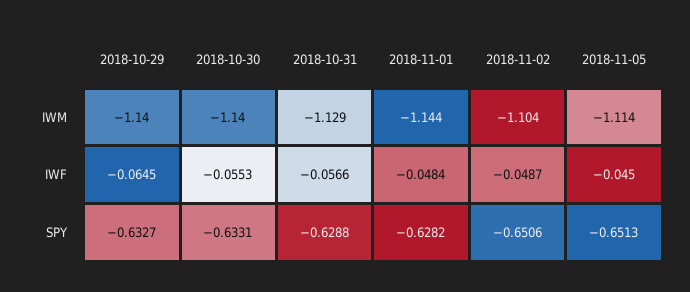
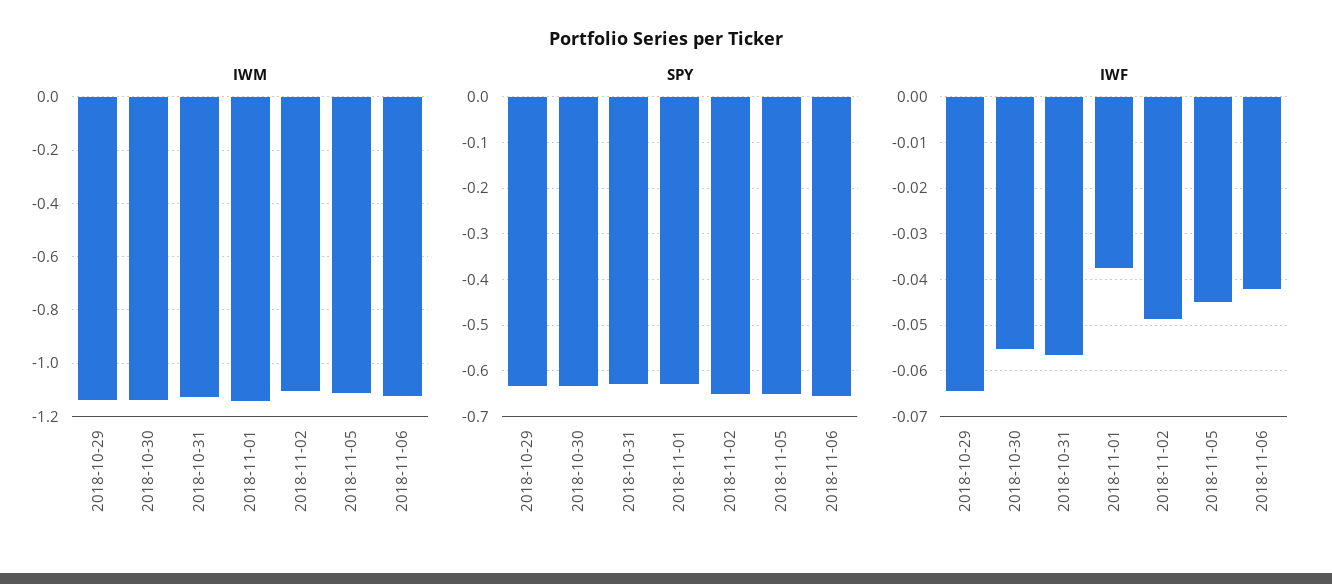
IWF, 2018-11-01: -0.0484 -> -0.038
IWM, 2018-11-06: none -> -1.125
SPY, 2018-11-06: none -> -0.66
IWF, 2018-11-06: none -> -0.042

